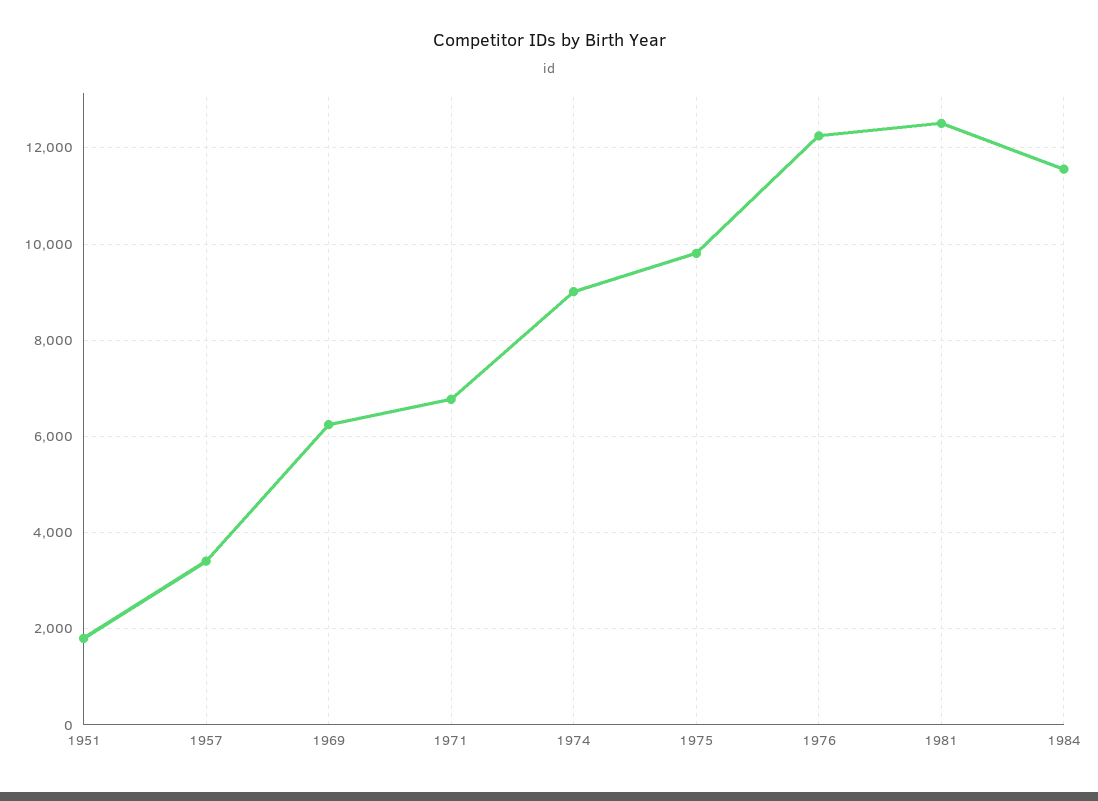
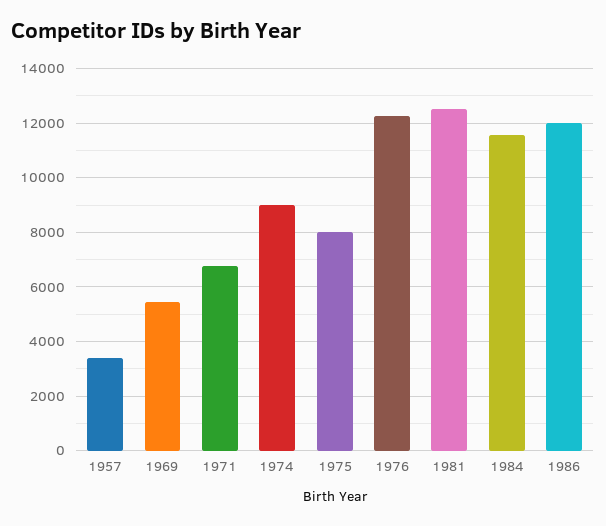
1951: 1800 -> none
1969: 6200 -> 5500
1975: 9800 -> 8000
1986: none -> 12000

